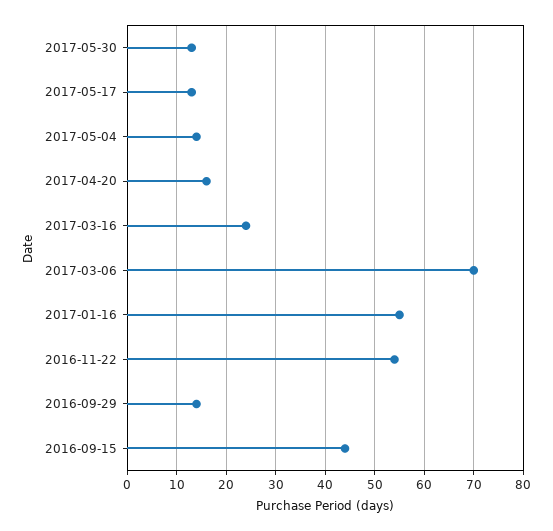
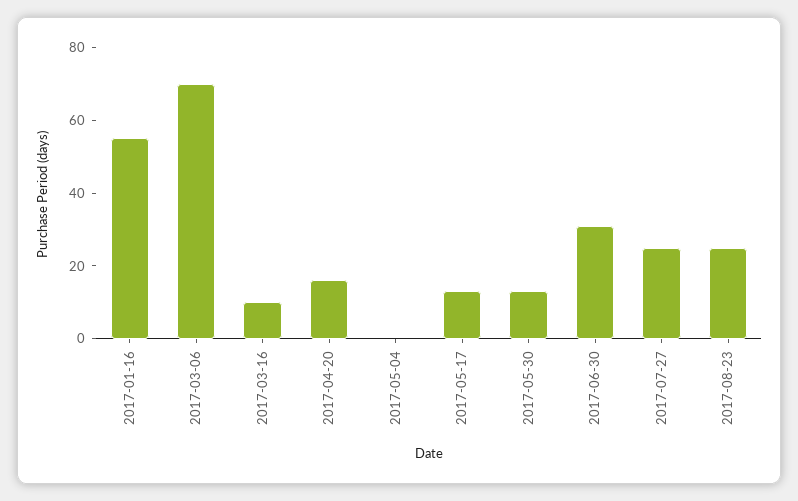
2017-05-04: 15 -> 0
2017-03-16: 25 -> 10
2016-11-22: 55 -> none
2016-09-29: 15 -> none
2016-09-15: 45 -> none
2017-06-30: none -> 30
2017-07-27: none -> 25
2017-08-23: none -> 25

